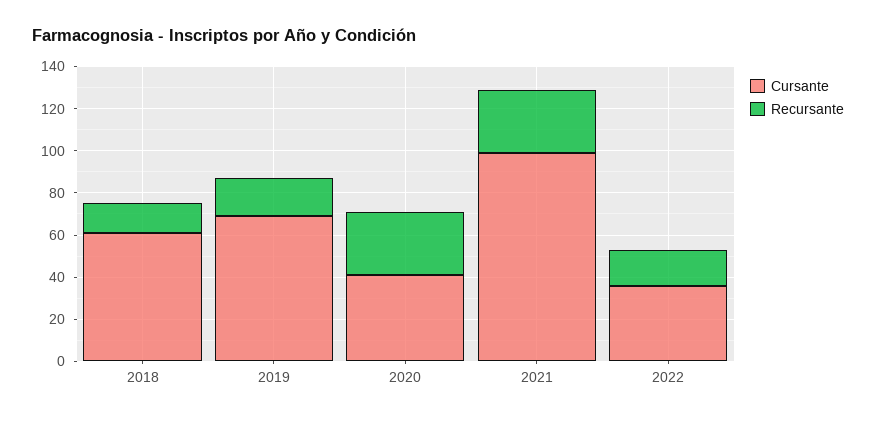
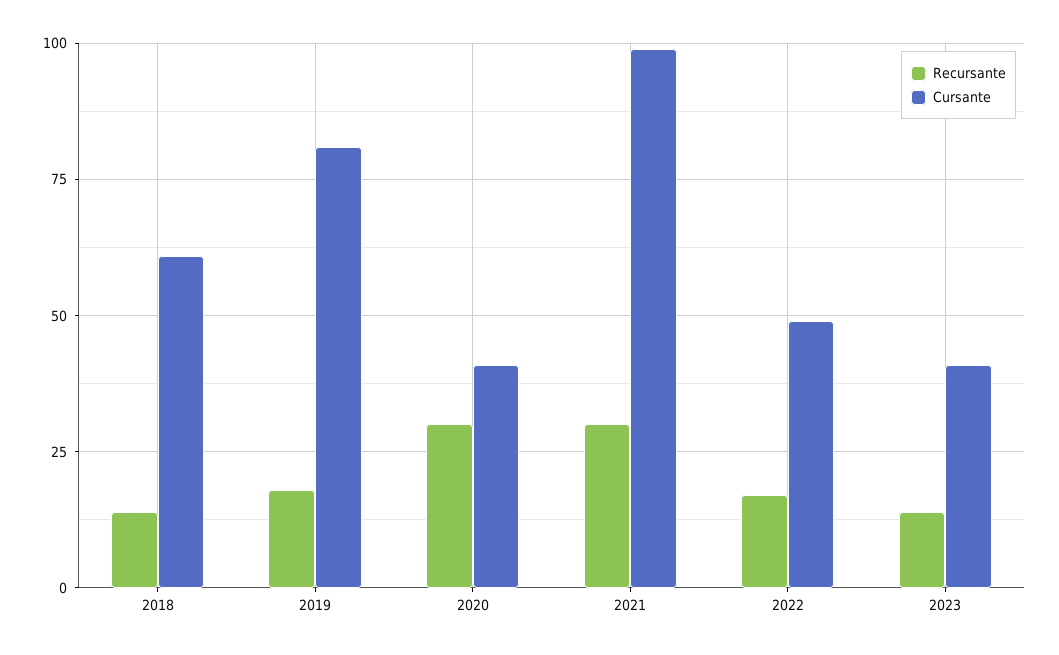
Cursante, 2019: 70 -> 80
Cursante, 2022: 35 -> 50
Recursante, 2023: none -> 15
Cursante, 2023: none -> 40

